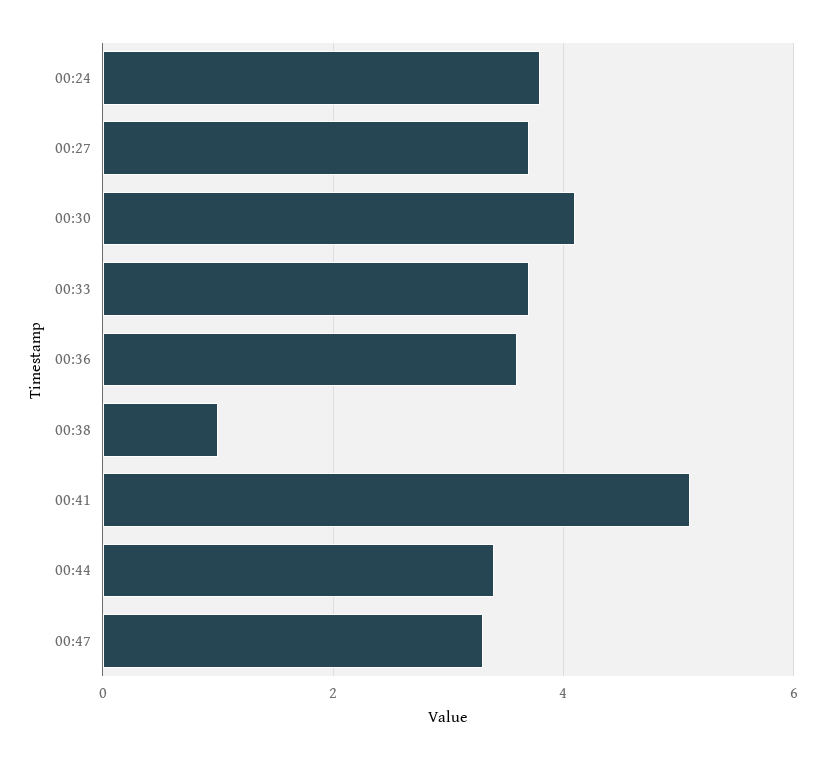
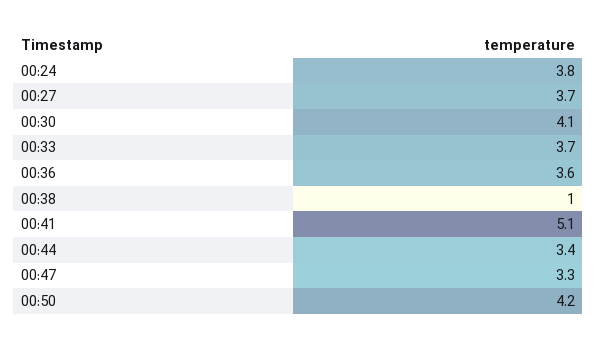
00:50: none -> 4.2

